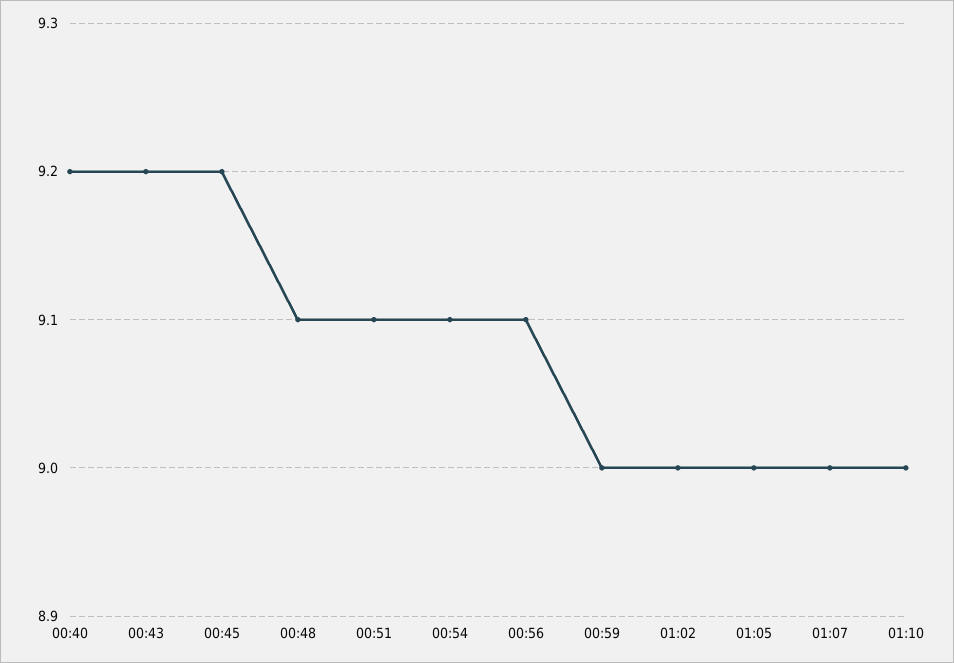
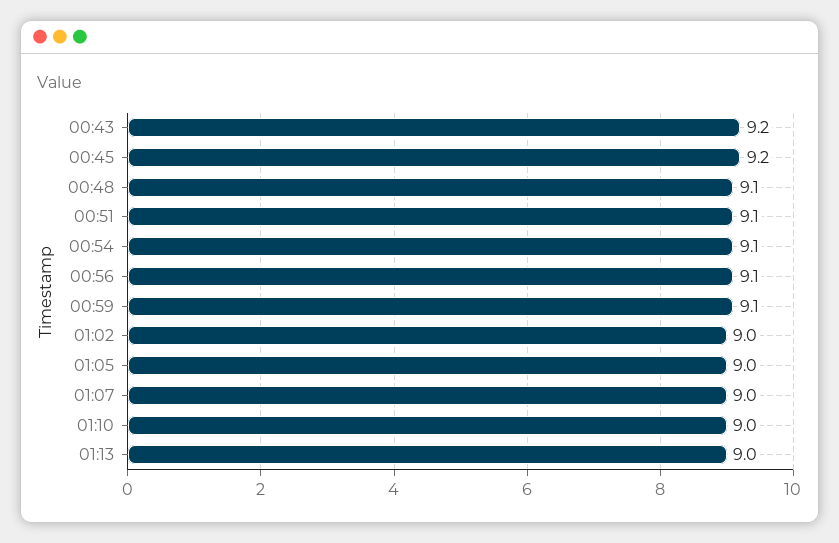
00:40: 9.2 -> none
00:59: 9 -> 9.1
01:13: none -> 9

